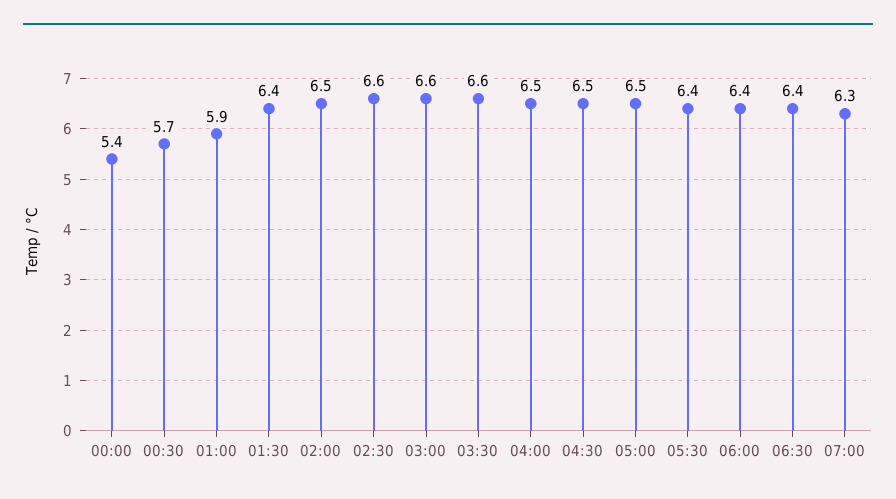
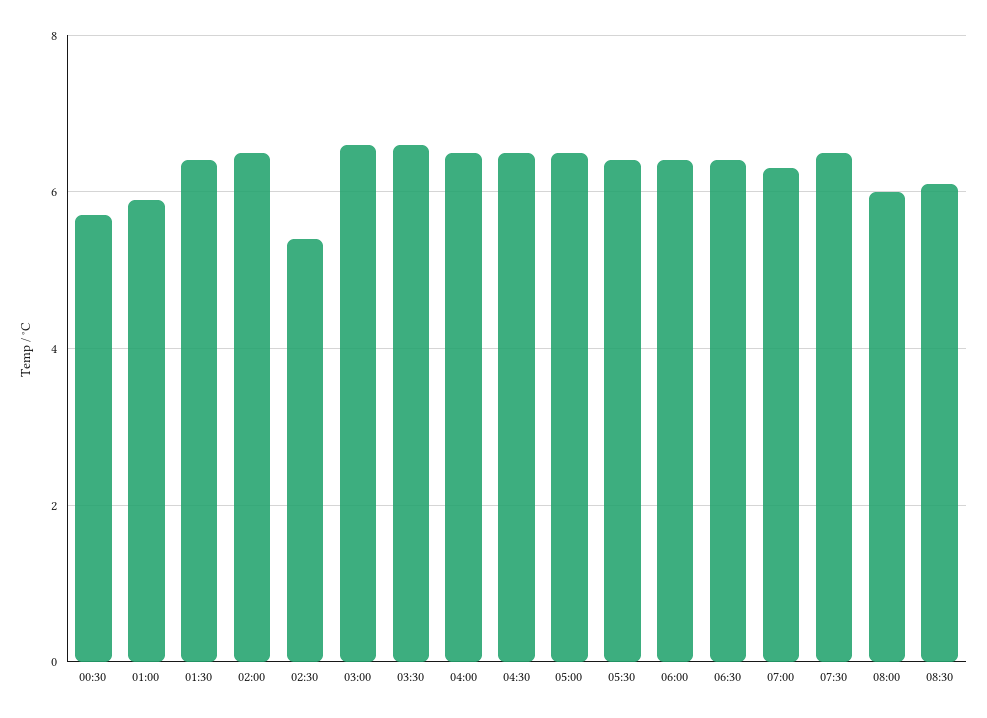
00:00: 5.4 -> none
02:30: 6.6 -> 5.5
07:30: none -> 6.5
08:00: none -> 6
08:30: none -> 6

